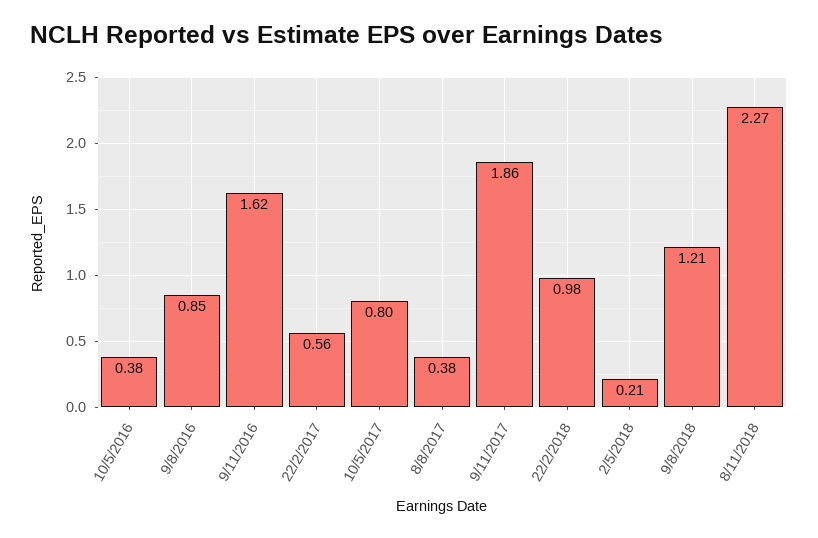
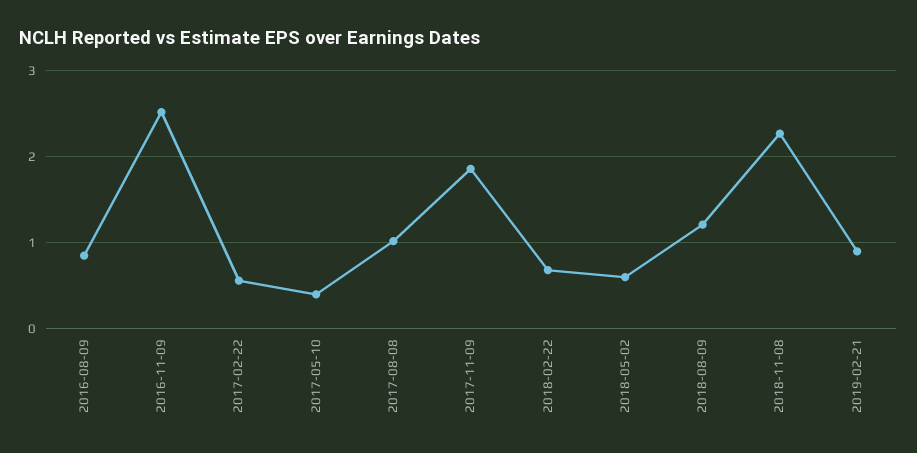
10/5/2016: 0.38 -> none
9/11/2016: 1.62 -> 2.5
10/5/2017: 0.8 -> 0.4
8/8/2017: 0.38 -> 1
22/2/2018: 0.98 -> 0.7
2/5/2018: 0.21 -> 0.6
2019-02-21: none -> 0.9

